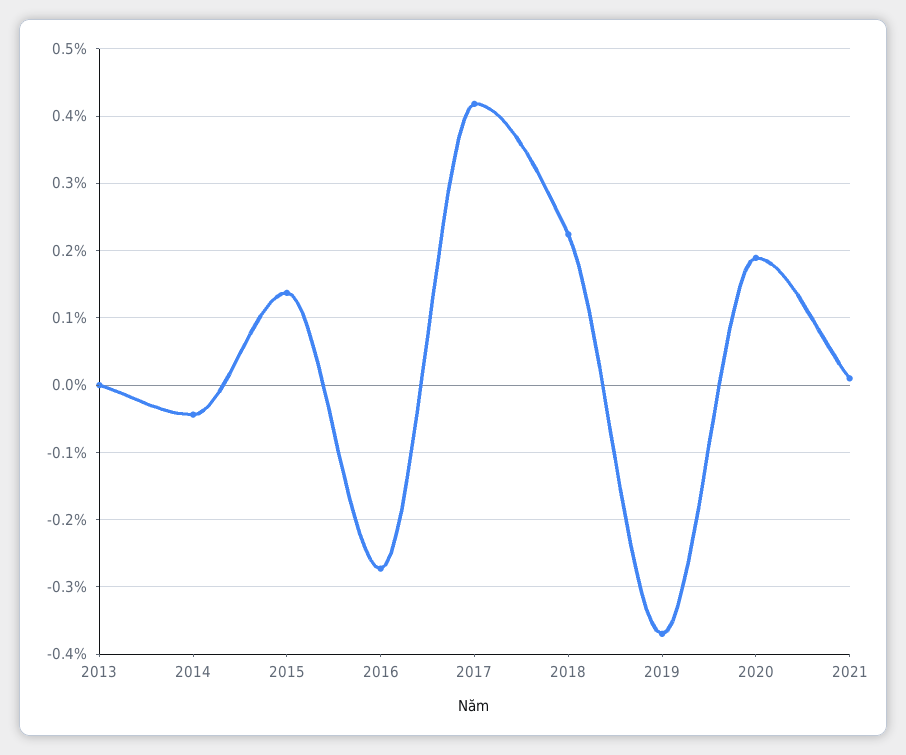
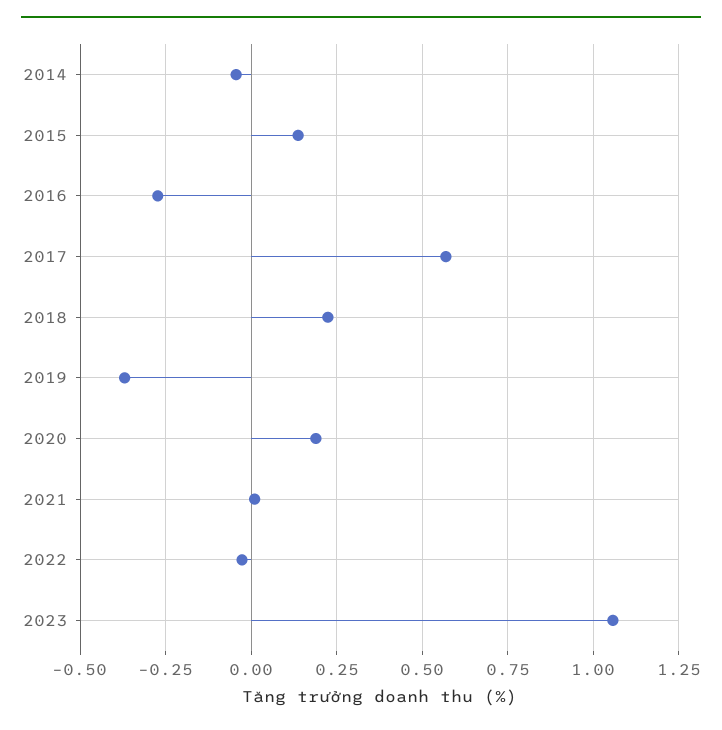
2013: 0 -> none
2017: 0.42 -> 0.575
2022: none -> -0.025
2023: none -> 1.05

